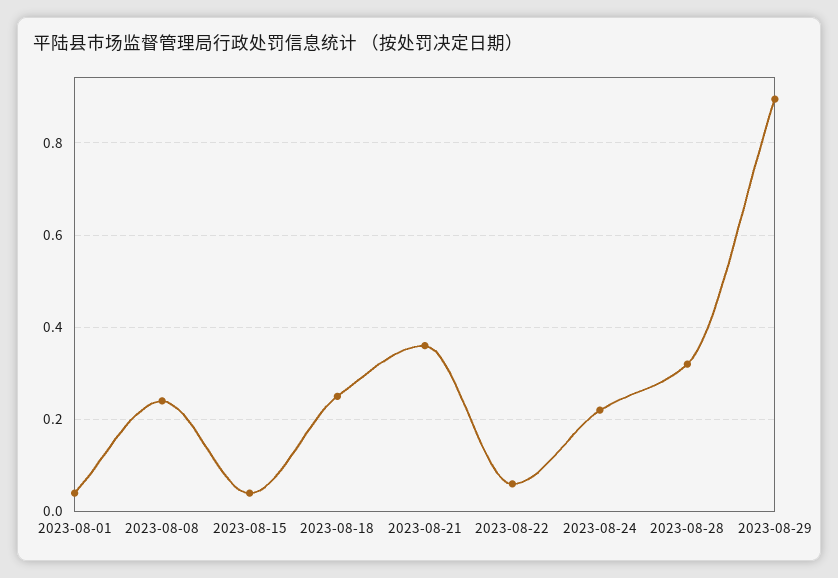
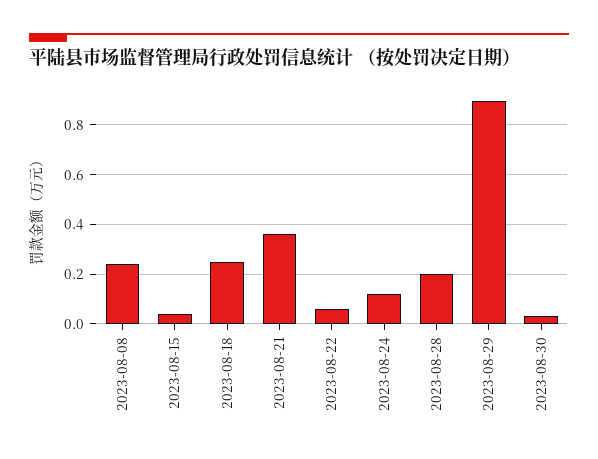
2023-08-01: 0.04 -> none
2023-08-24: 0.22 -> 0.125
2023-08-28: 0.32 -> 0.2
2023-08-30: none -> 0.025

